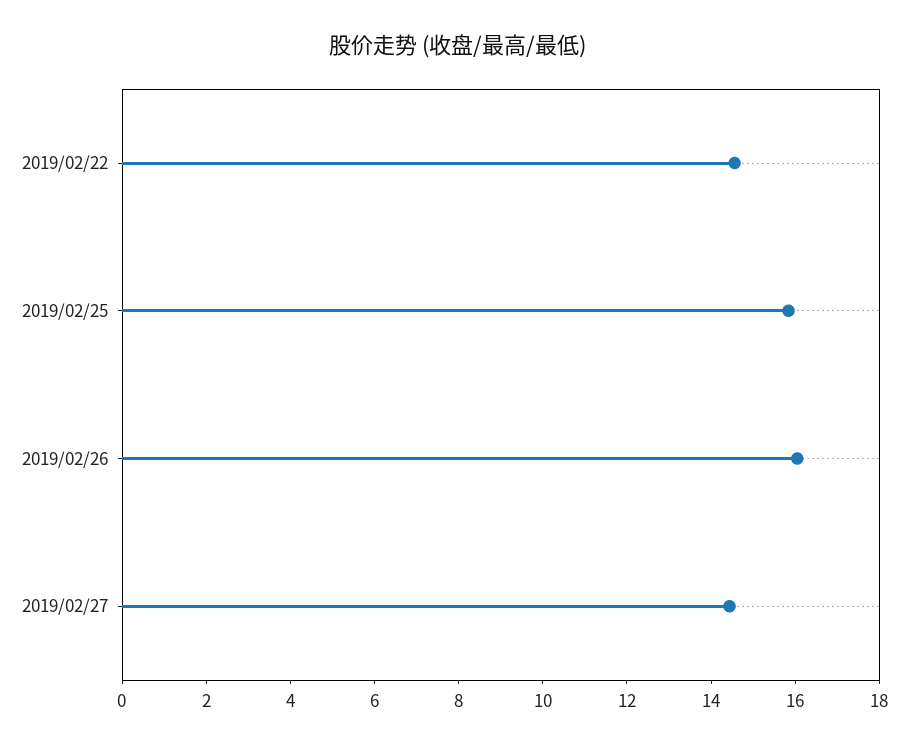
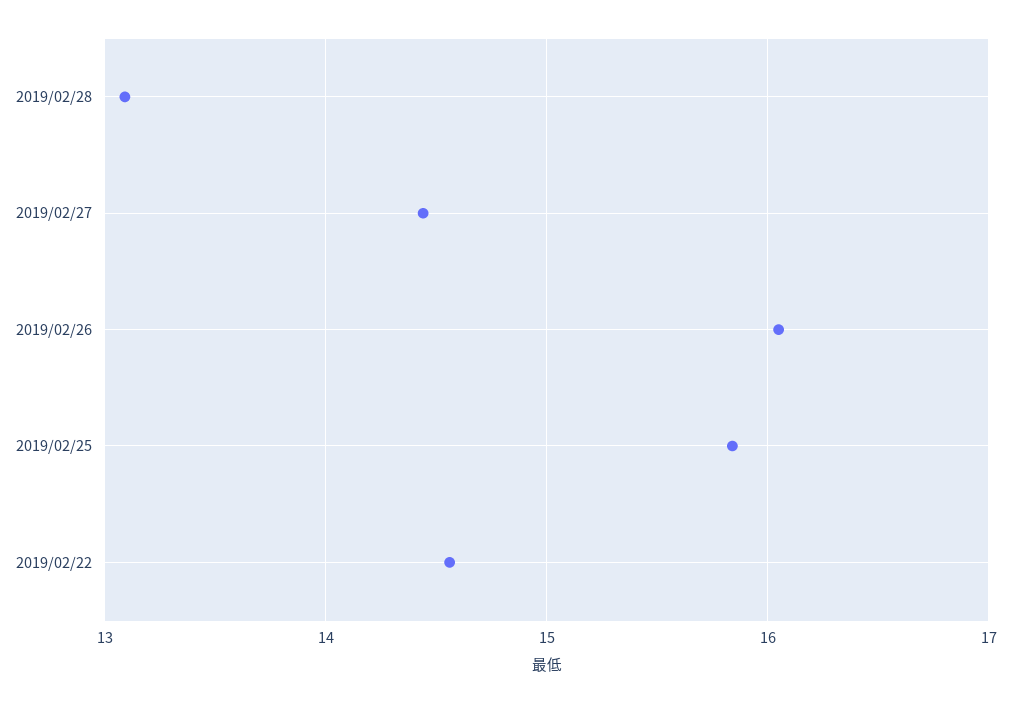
2019/02/28: none -> 13.1

